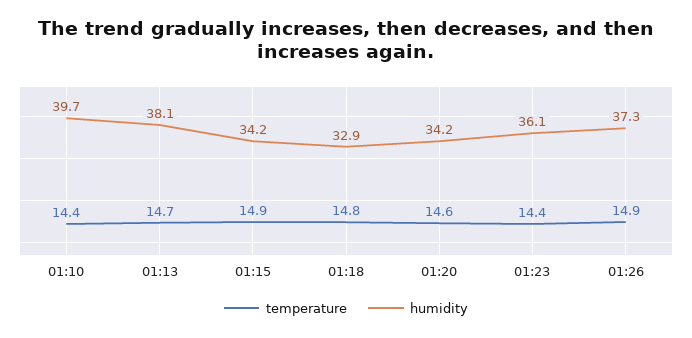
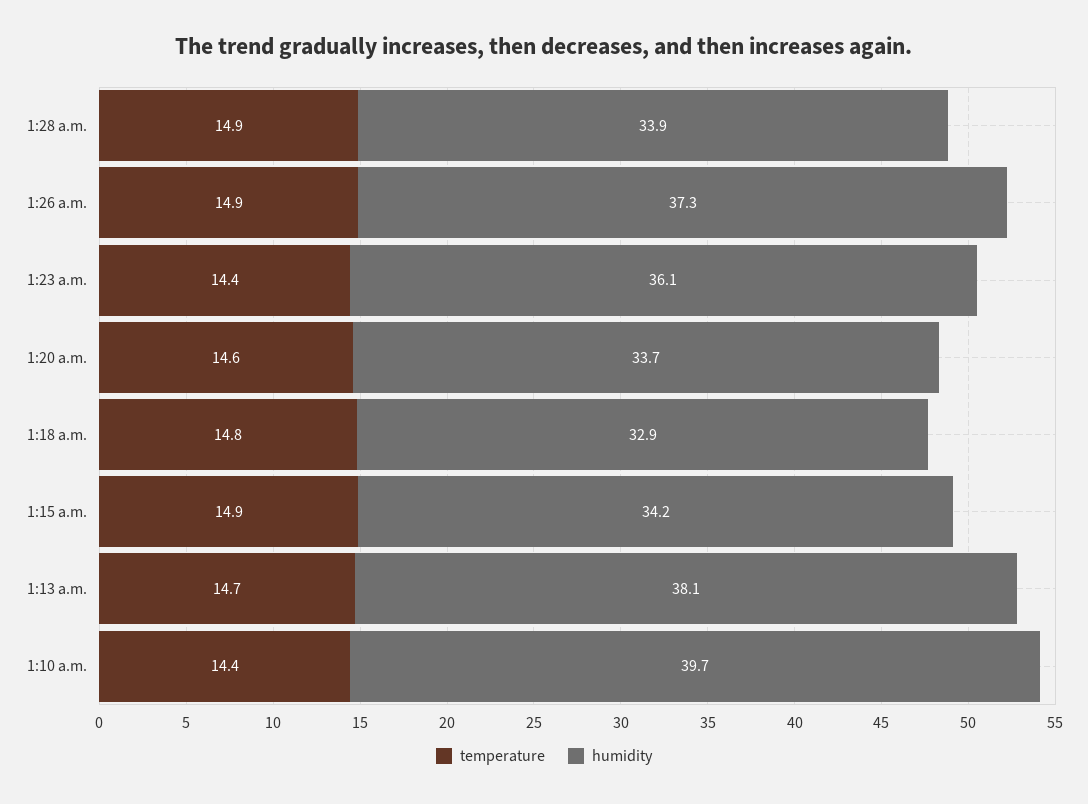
humidity, 01:20: 34.2 -> 33.7
temperature, 1:28 a.m.: none -> 14.9
humidity, 1:28 a.m.: none -> 33.9

